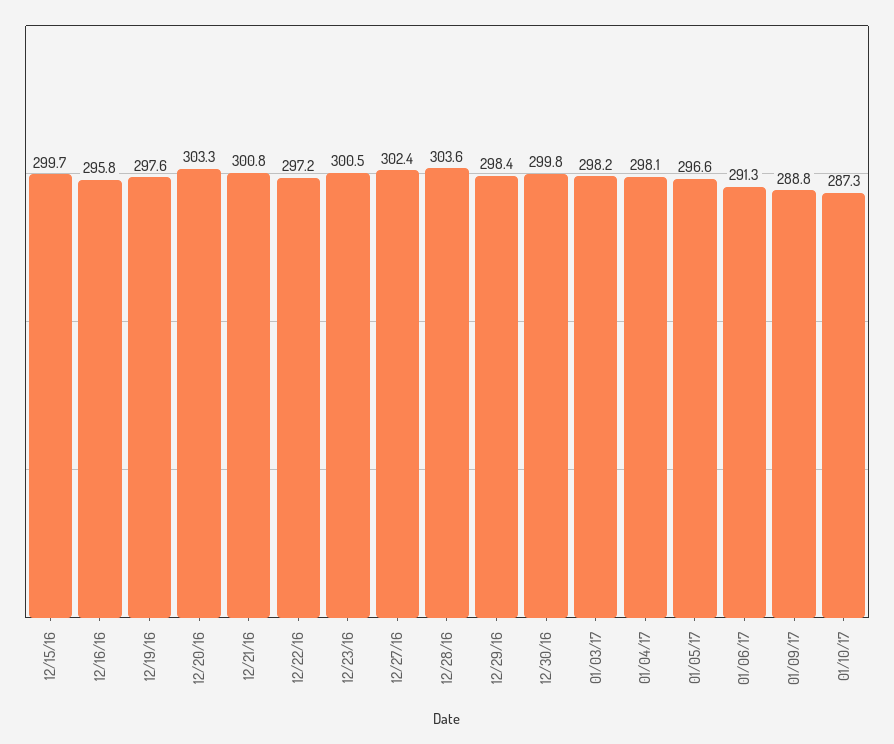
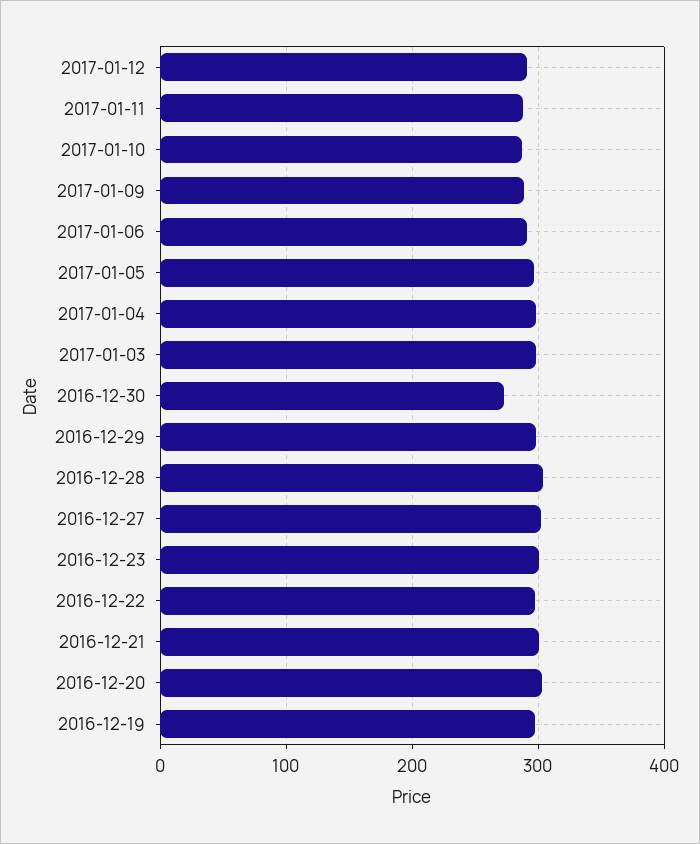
12/15/16: 299.7 -> none
12/16/16: 295.8 -> none
12/30/16: 299.8 -> 270
2017-01-12: none -> 290
2017-01-11: none -> 290

